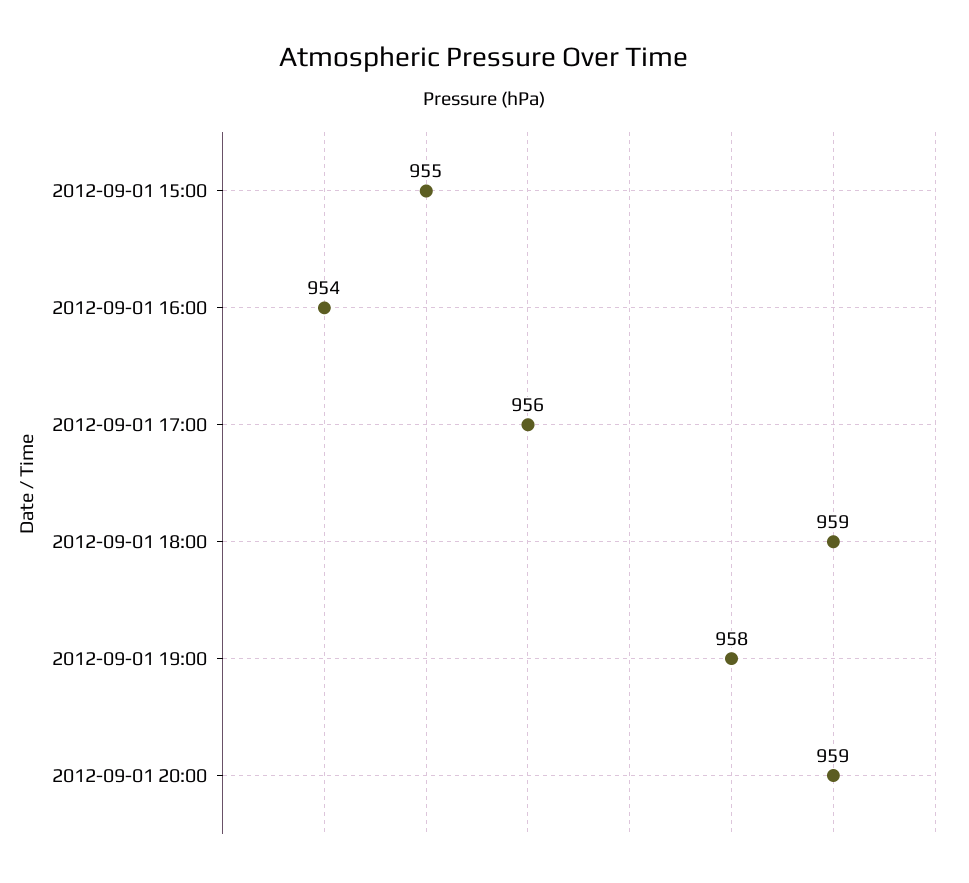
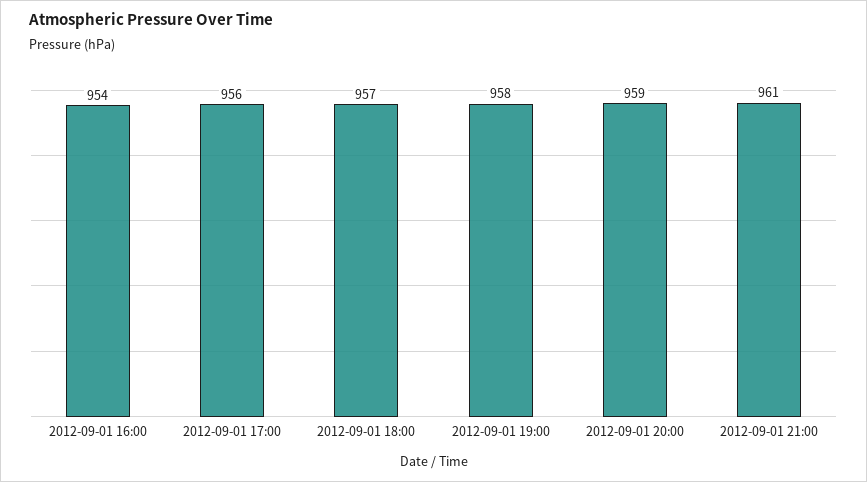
2012-09-01 15:00: 955 -> none
2012-09-01 18:00: 959 -> 957
2012-09-01 21:00: none -> 961

